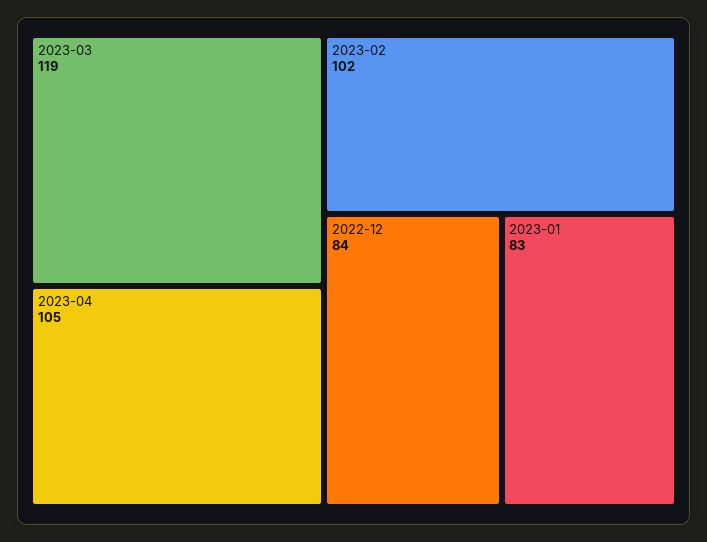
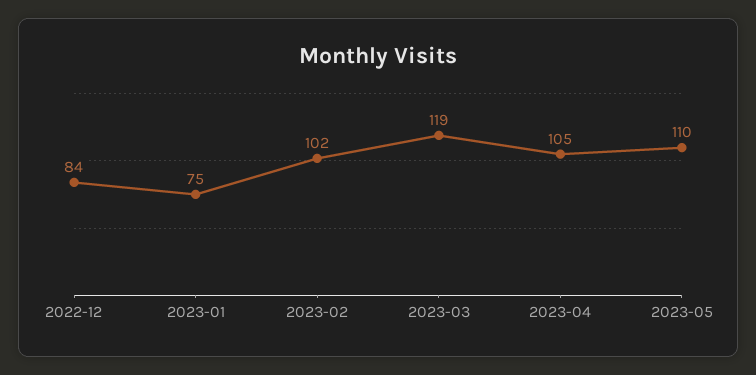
2023-01: 83 -> 75
2023-05: none -> 110

